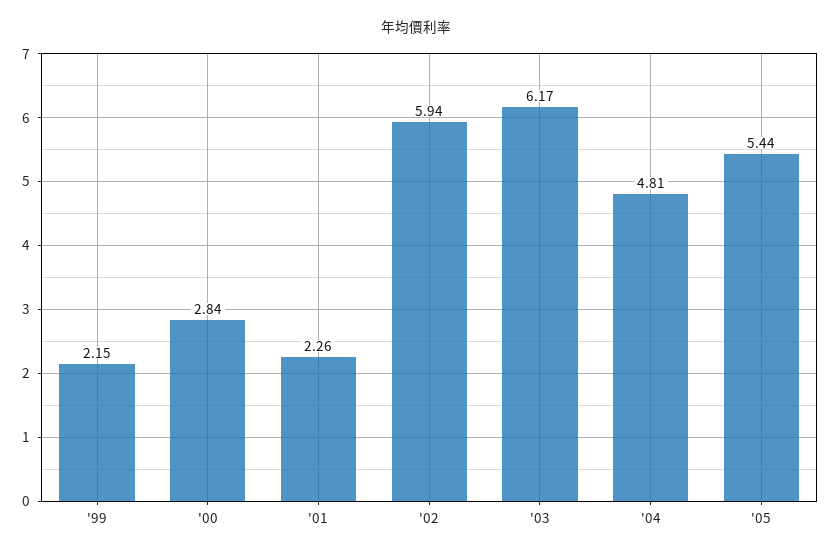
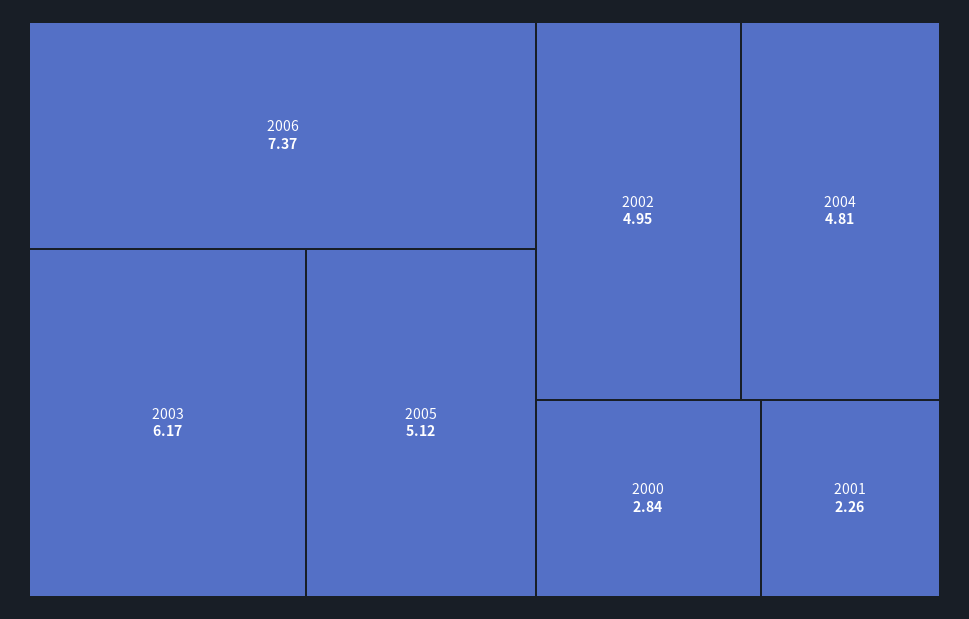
'99: 2.15 -> none
'02: 5.94 -> 4.95
'05: 5.44 -> 5.12
2006: none -> 7.37

